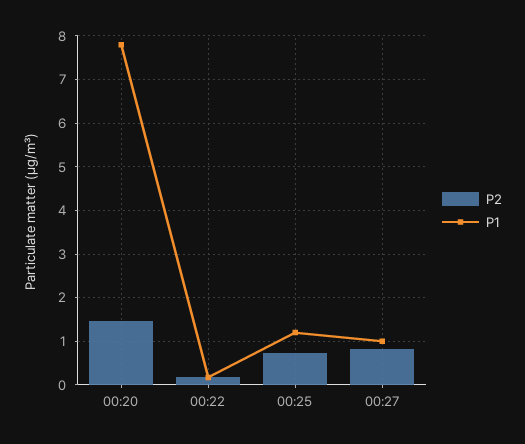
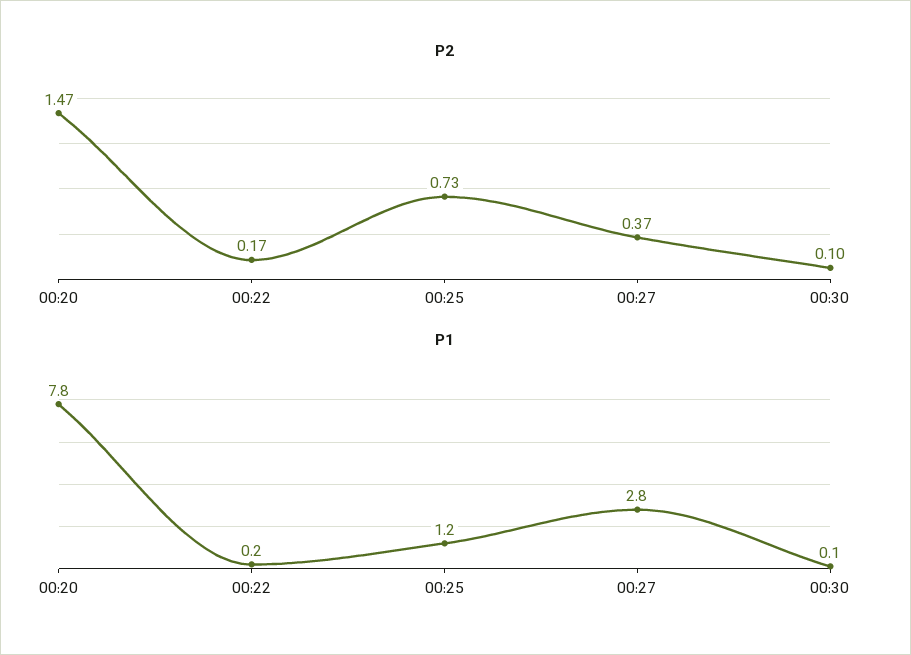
P2, 00:27: 0.8 -> 0.37
P1, 00:27: 1 -> 2.8
P2, 00:30: none -> 0.1
P1, 00:30: none -> 0.1

